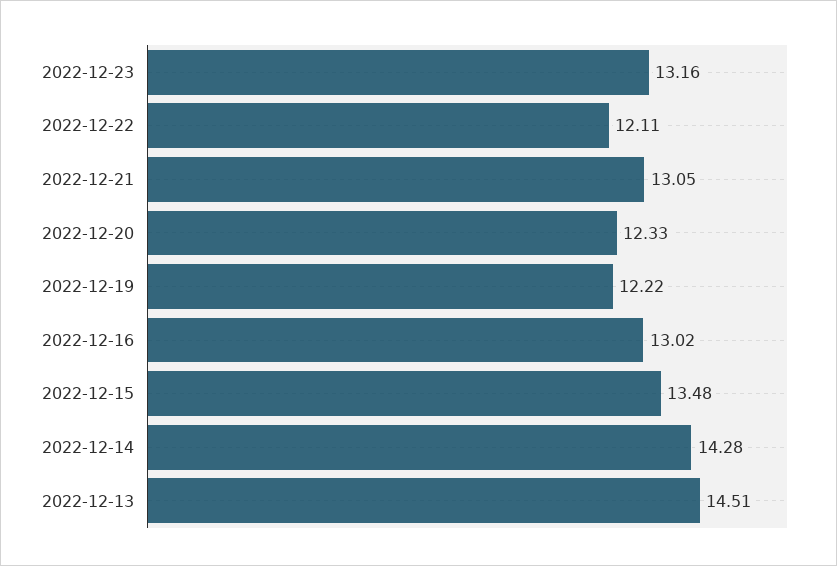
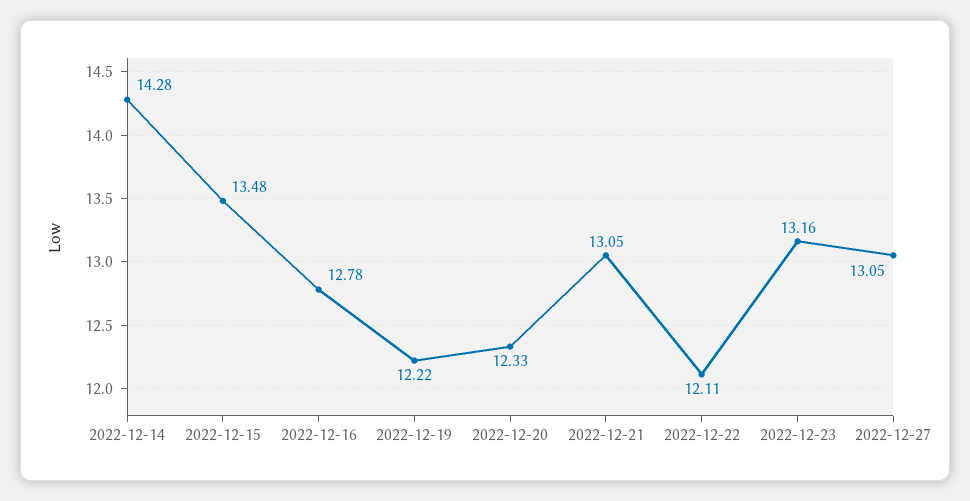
2022-12-16: 13.02 -> 12.78
2022-12-13: 14.51 -> none
2022-12-27: none -> 13.05

